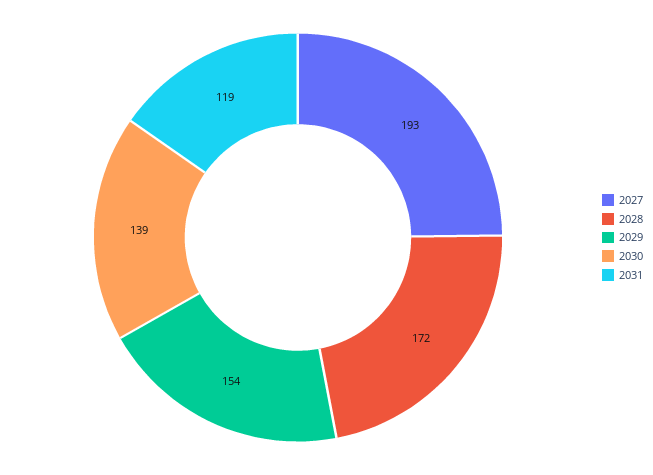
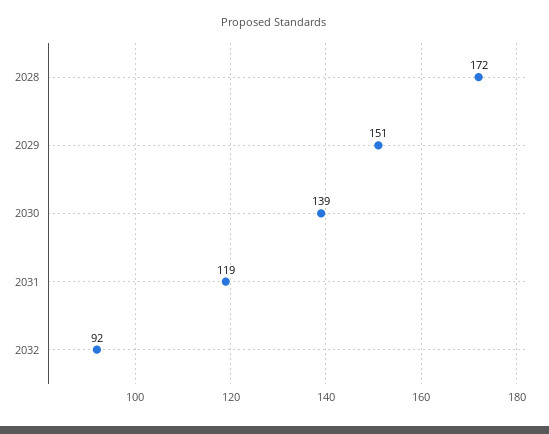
2027: 193 -> none
2029: 154 -> 151
2032: none -> 92

